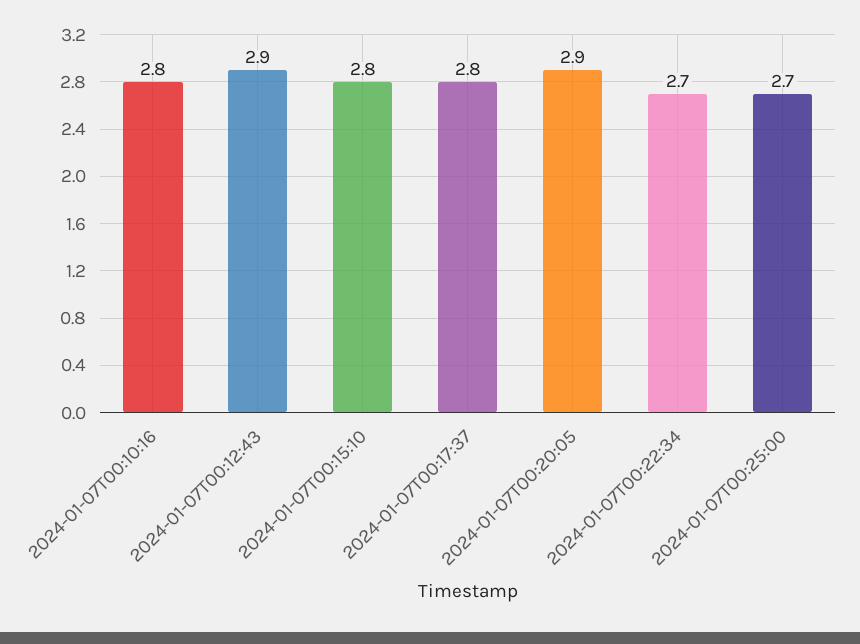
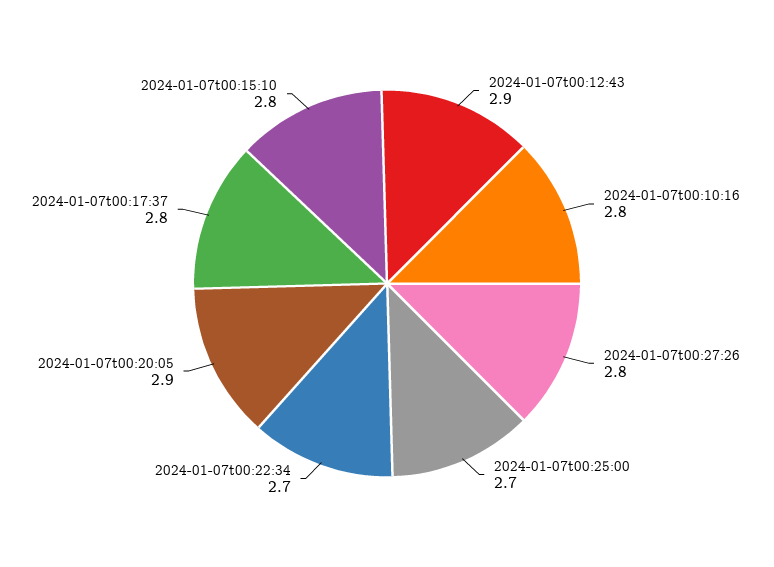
2024-01-07t00:27:26: none -> 2.8

